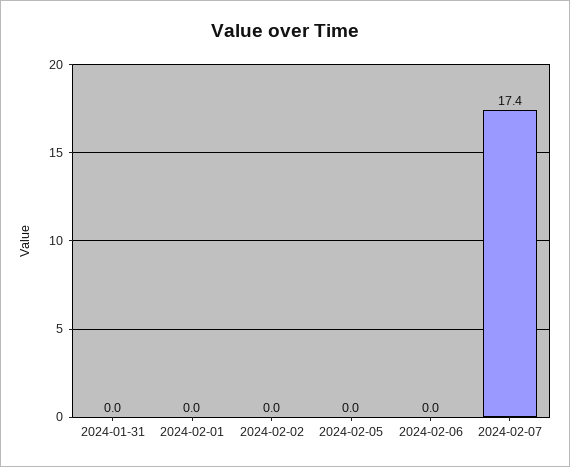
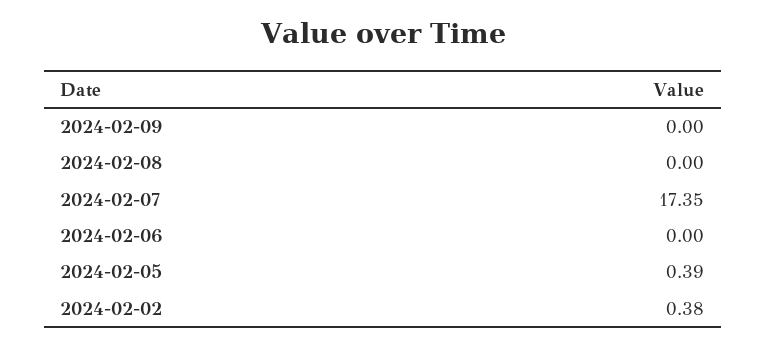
2024-01-31: 0 -> none
2024-02-01: 0 -> none
2024-02-02: 0 -> 0.38
2024-02-05: 0 -> 0.39
2024-02-09: none -> 0
2024-02-08: none -> 0

